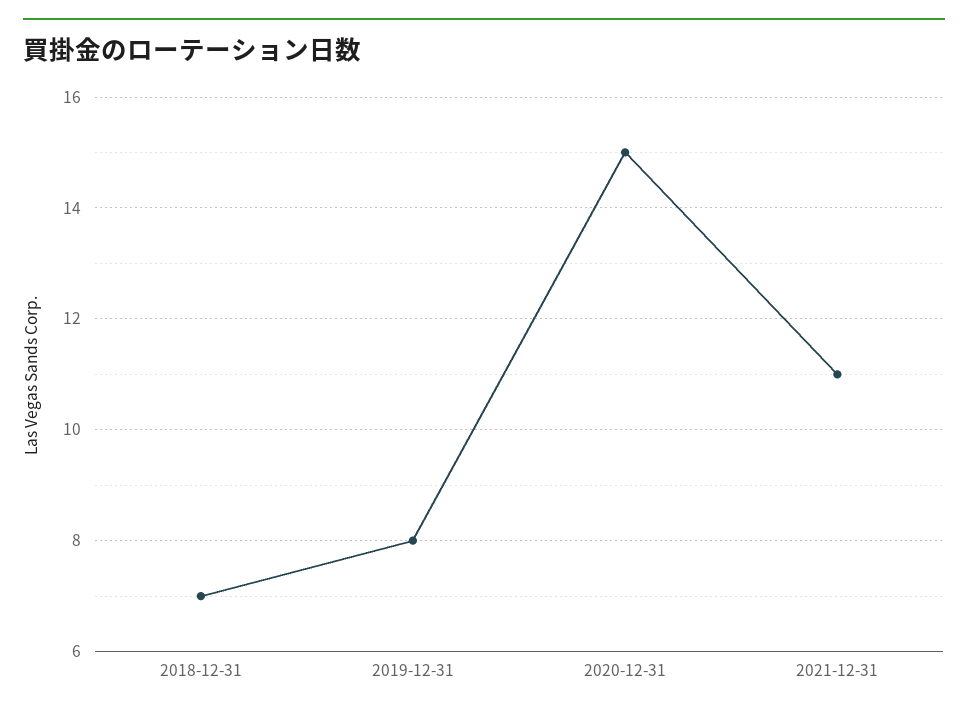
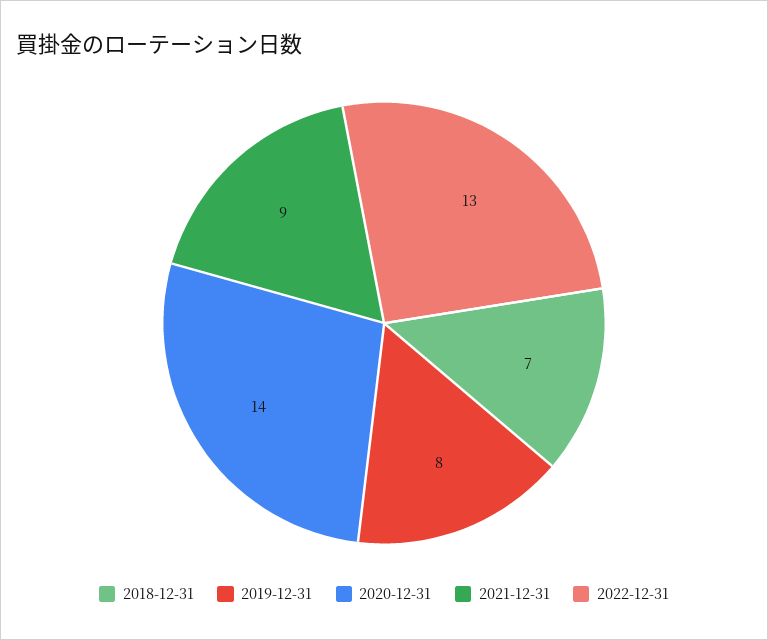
2020-12-31: 15 -> 14
2021-12-31: 11 -> 9
2022-12-31: none -> 13

